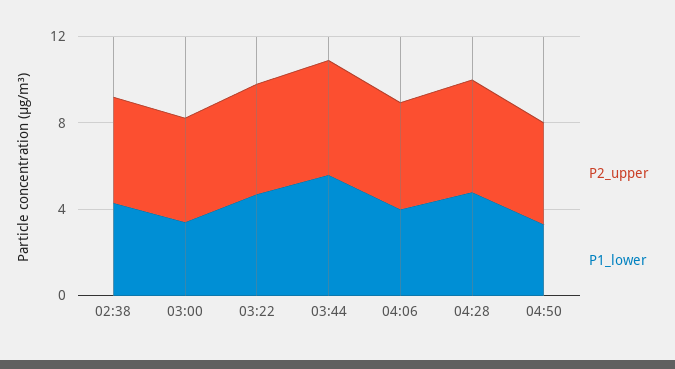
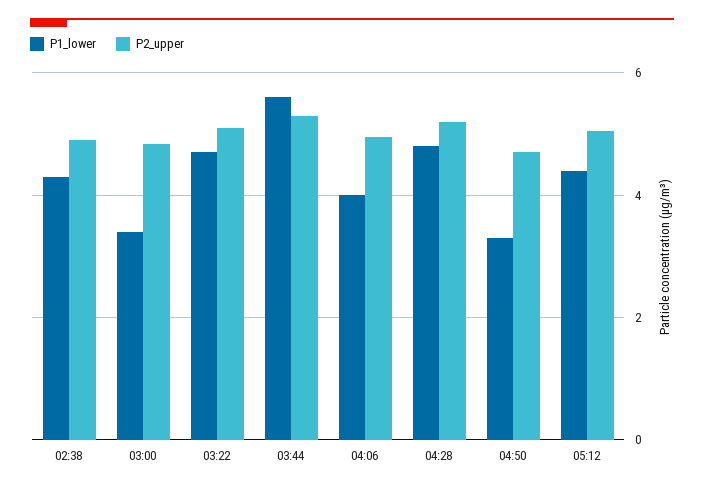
P1_lower, 05:12: none -> 4.4
P2_upper, 05:12: none -> 5

